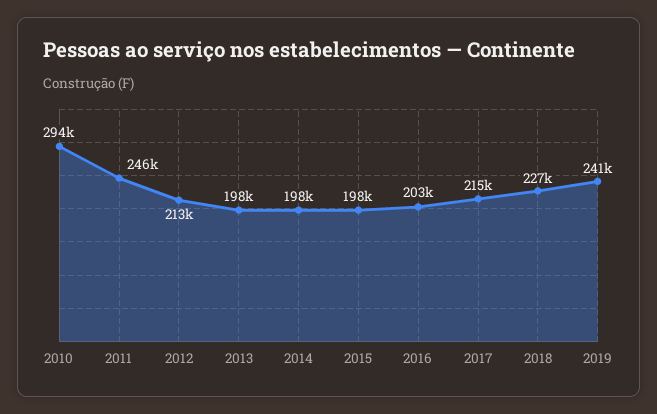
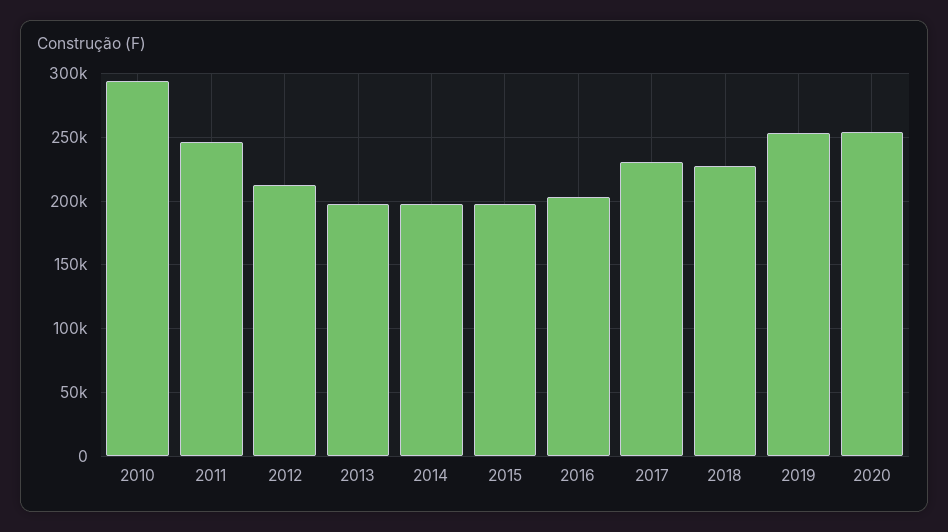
2017: 215000 -> 230000
2019: 241000 -> 255000
2020: none -> 255000

